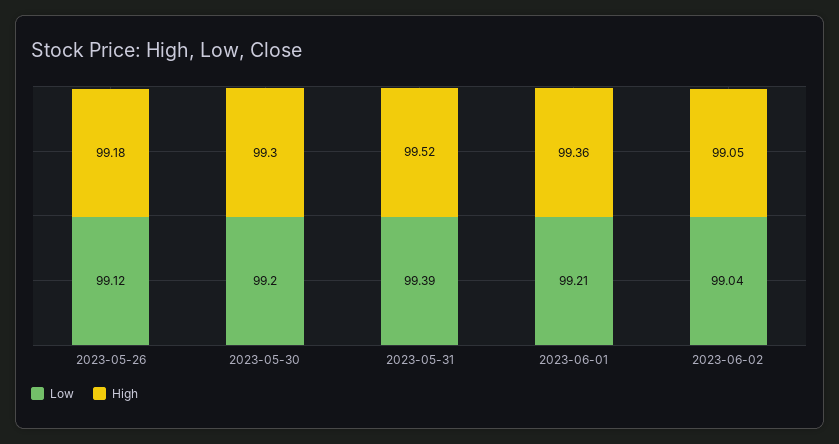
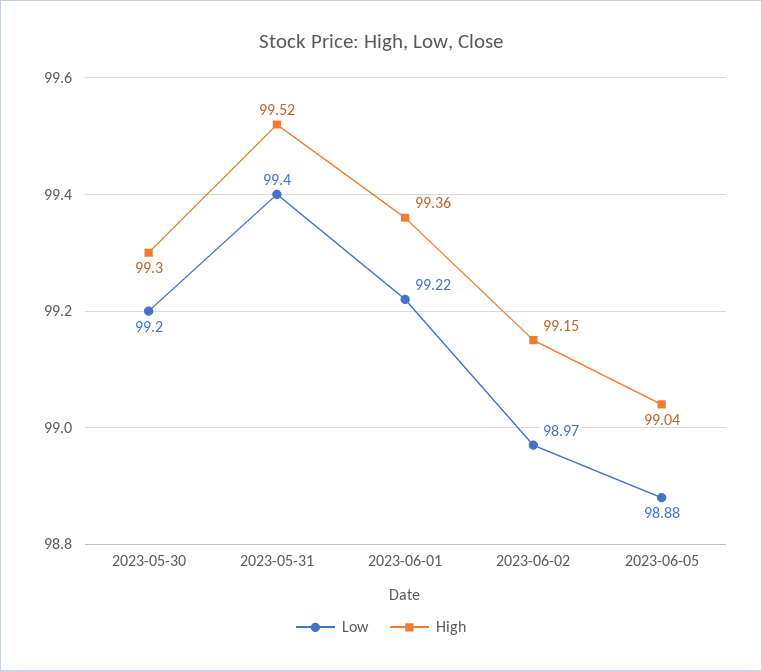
Low, 2023-05-26: 99.12 -> none
High, 2023-05-26: 99.18 -> none
Low, 2023-05-31: 99.39 -> 99.4
Low, 2023-06-01: 99.21 -> 99.22
Low, 2023-06-02: 99.04 -> 98.97
High, 2023-06-02: 99.05 -> 99.15
Low, 2023-06-05: none -> 98.88
High, 2023-06-05: none -> 99.04

